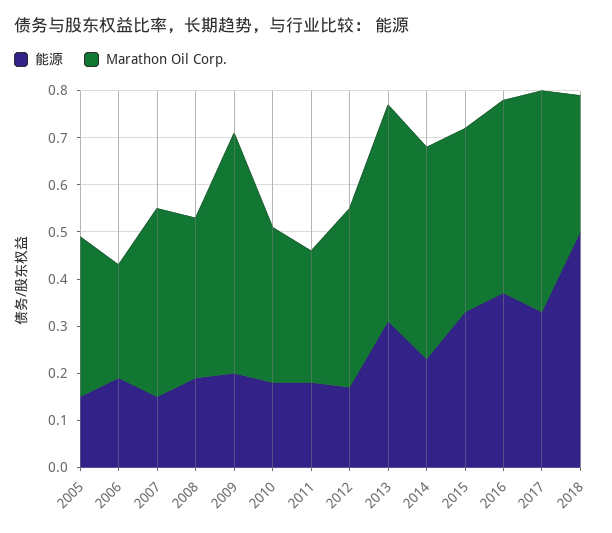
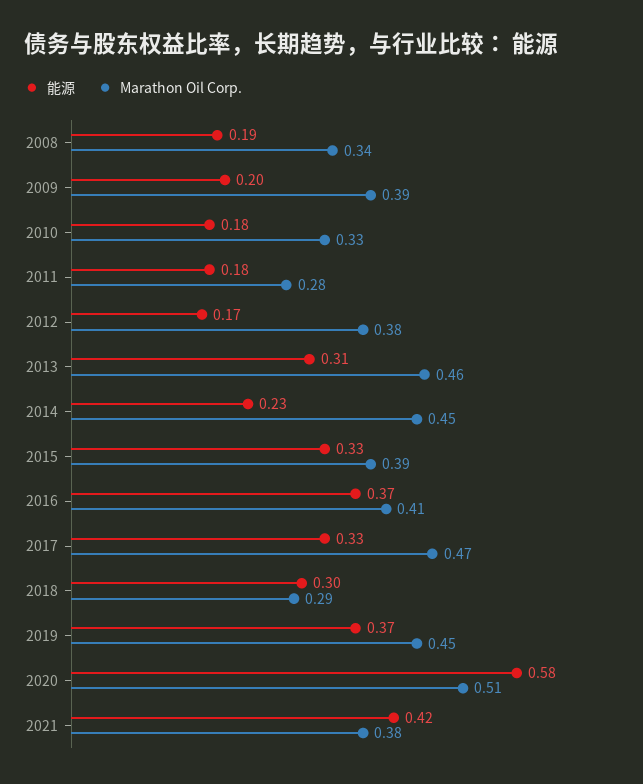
能源, 2005: 0.15 -> none
Marathon Oil Corp., 2005: 0.35 -> none
能源, 2006: 0.2 -> none
Marathon Oil Corp., 2006: 0.25 -> none
能源, 2007: 0.15 -> none
Marathon Oil Corp., 2007: 0.4 -> none
Marathon Oil Corp., 2009: 0.5 -> 0.39
能源, 2018: 0.5 -> 0.3
能源, 2019: none -> 0.37
Marathon Oil Corp., 2019: none -> 0.45
能源, 2020: none -> 0.58
Marathon Oil Corp., 2020: none -> 0.51
能源, 2021: none -> 0.42
Marathon Oil Corp., 2021: none -> 0.38

